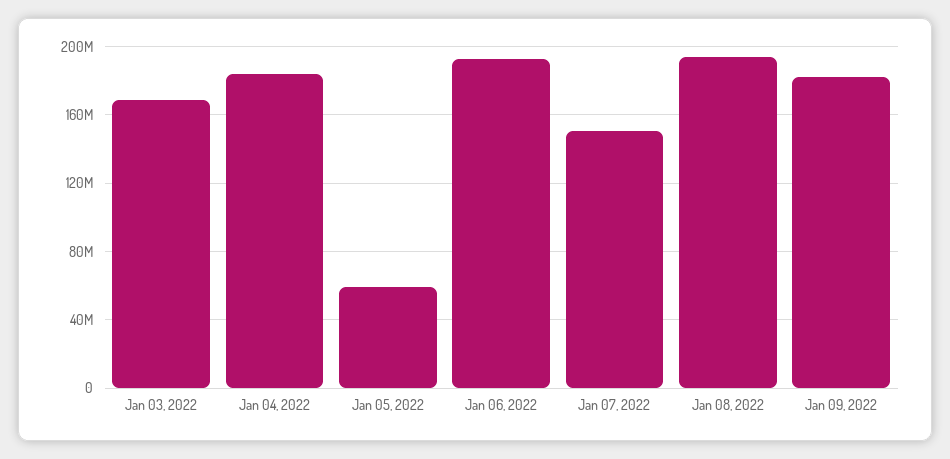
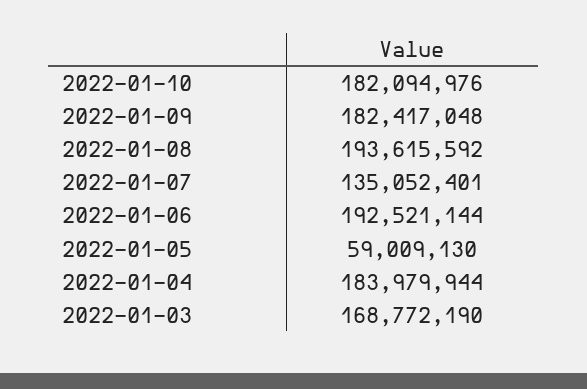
Jan 07, 2022: 150000000 -> 135052401
2022-01-10: none -> 182094976

